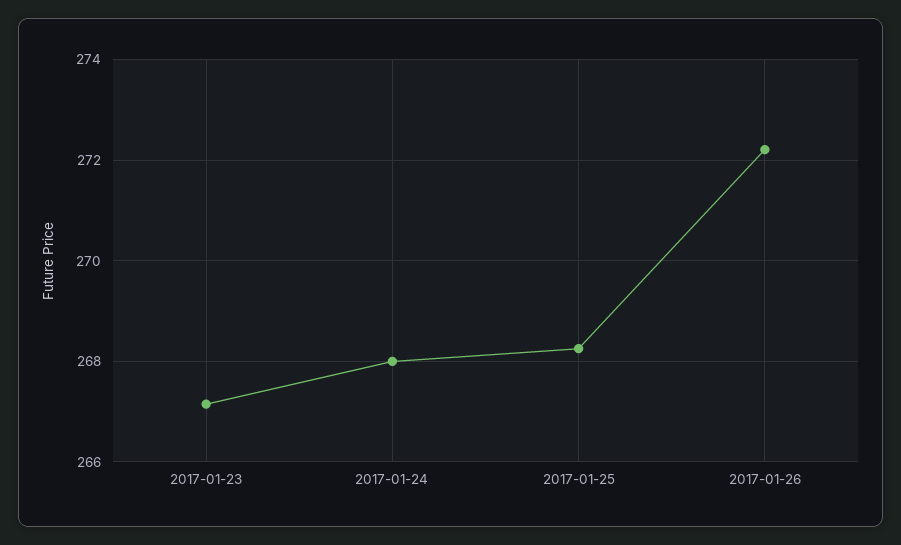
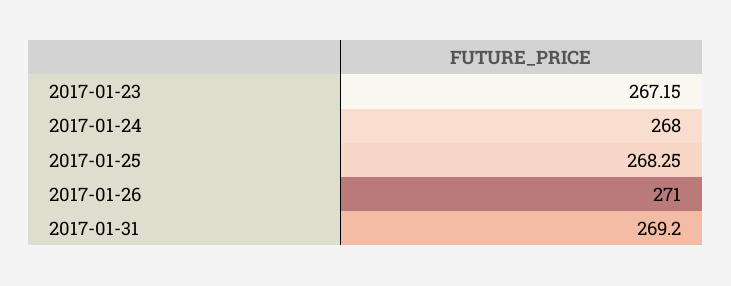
2017-01-26: 272.2 -> 271
2017-01-31: none -> 269.2

